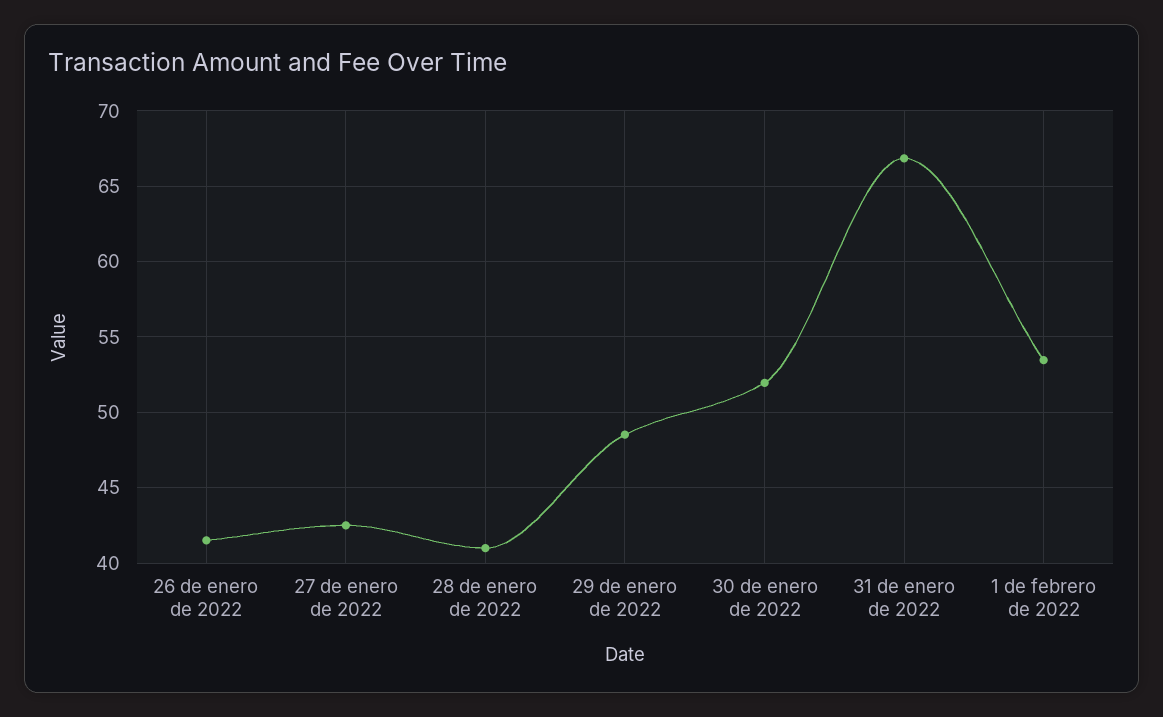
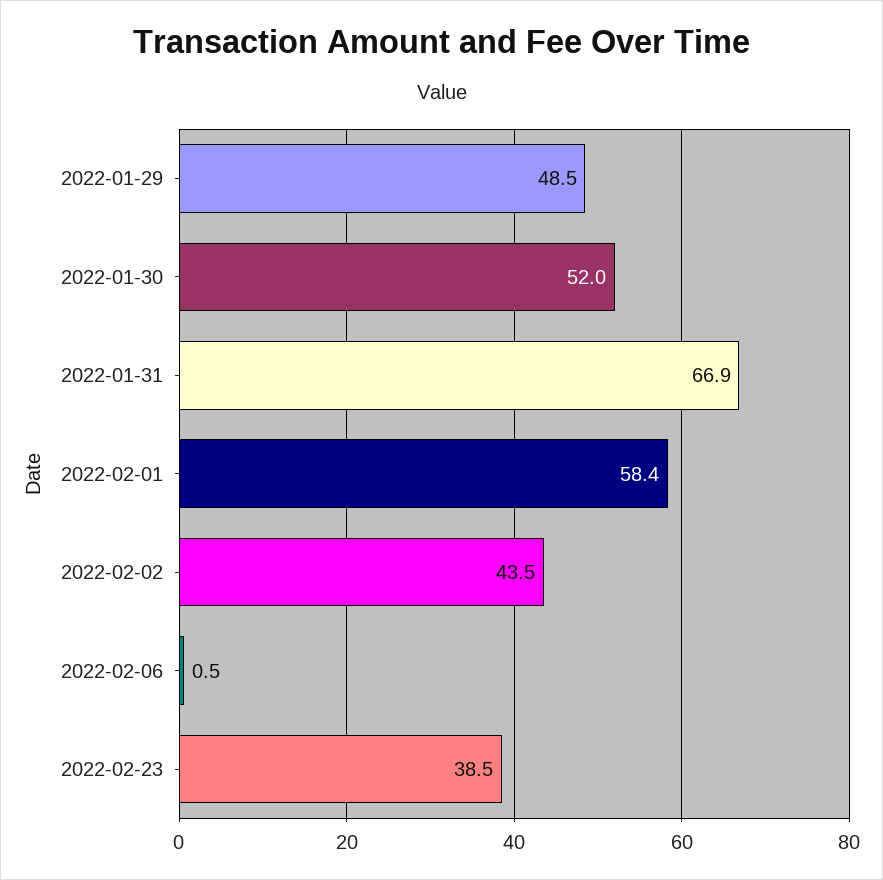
26 de enero de 2022: 41.5 -> none
27 de enero de 2022: 42.5 -> none
28 de enero de 2022: 41 -> none
1 de febrero de 2022: 53.5 -> 58.4
2022-02-02: none -> 43.5
2022-02-06: none -> 0.5
2022-02-23: none -> 38.5

